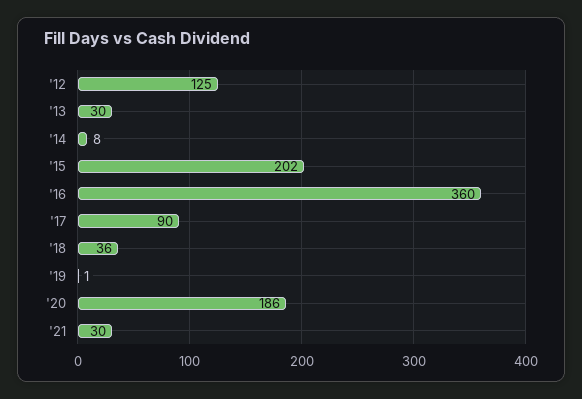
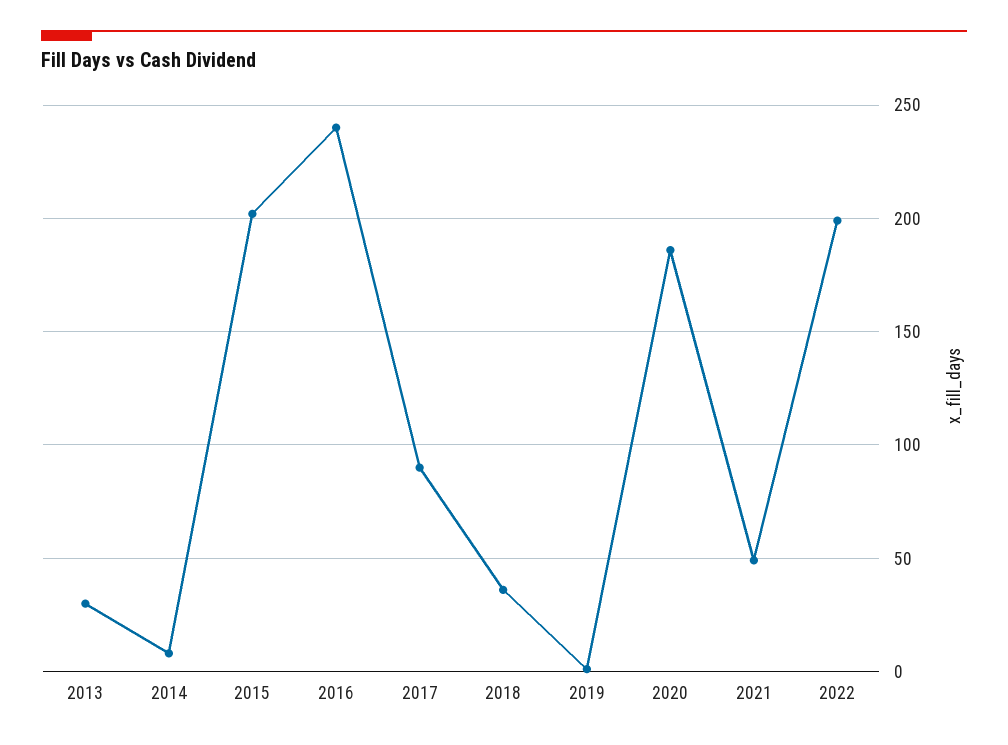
'12: 125 -> none
'16: 360 -> 240
'21: 30 -> 50
2022: none -> 200

